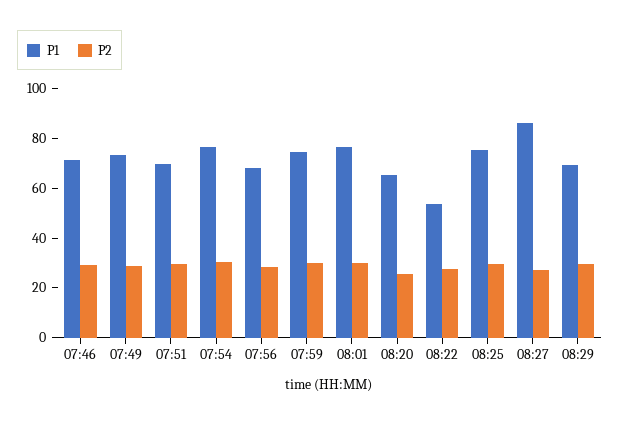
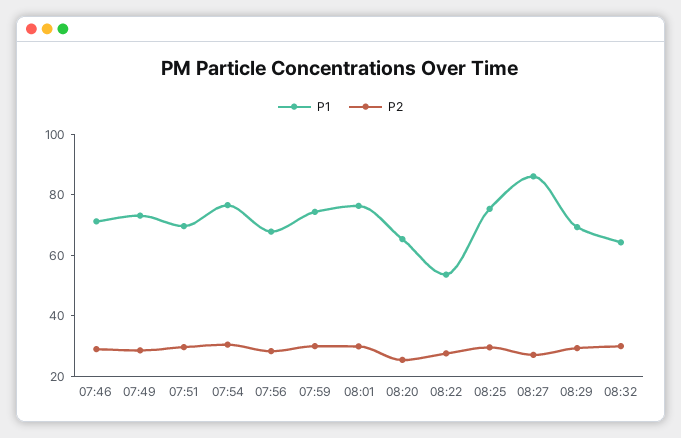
P1, 08:32: none -> 65
P2, 08:32: none -> 30

